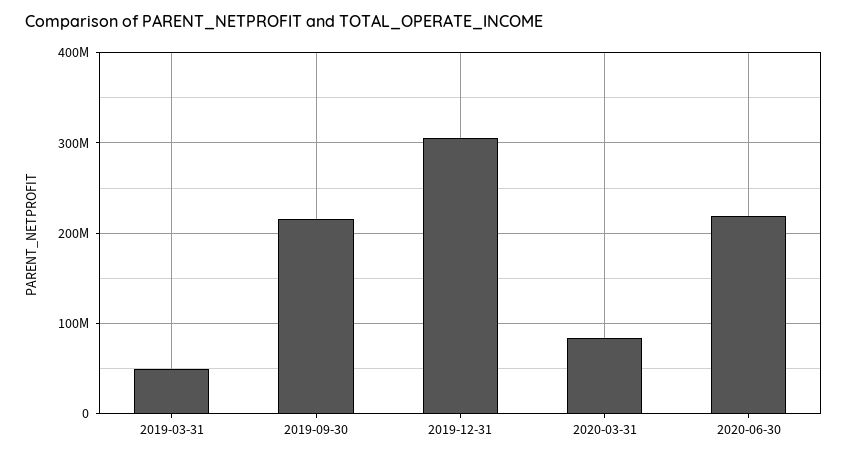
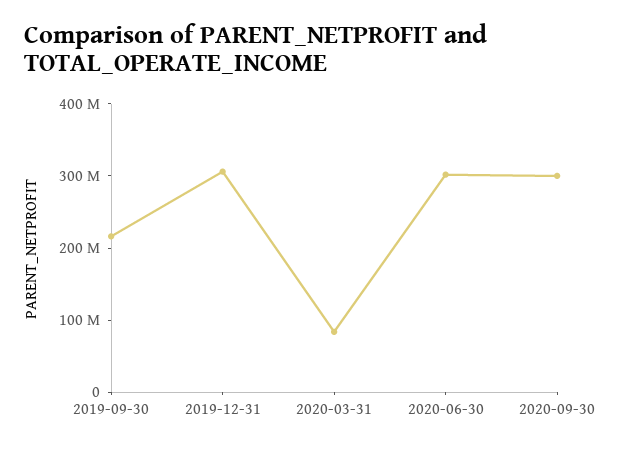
2019-03-31: 50000000 -> none
2020-06-30: 220000000 -> 300000000
2020-09-30: none -> 300000000

